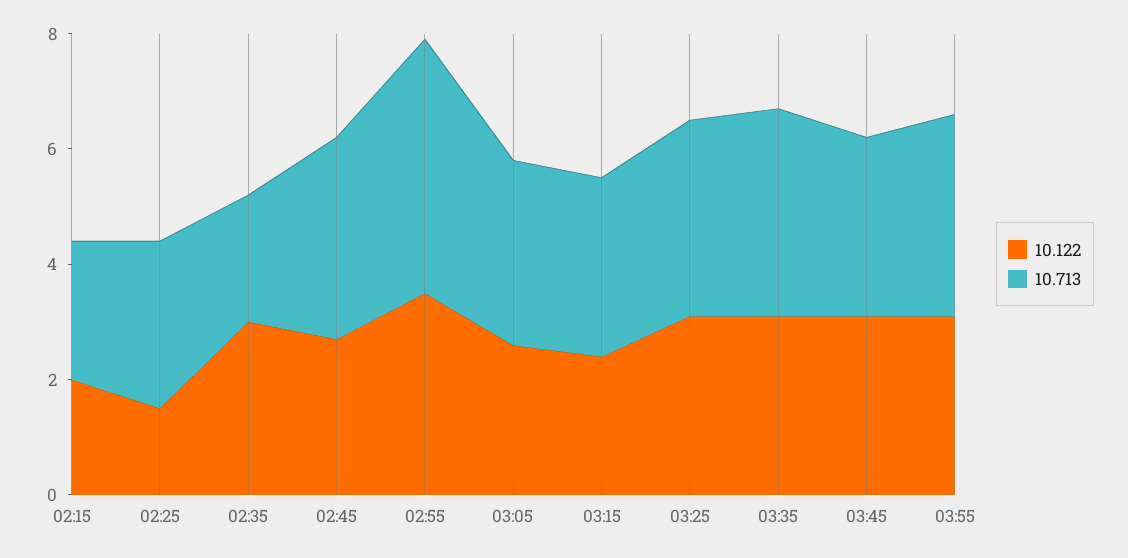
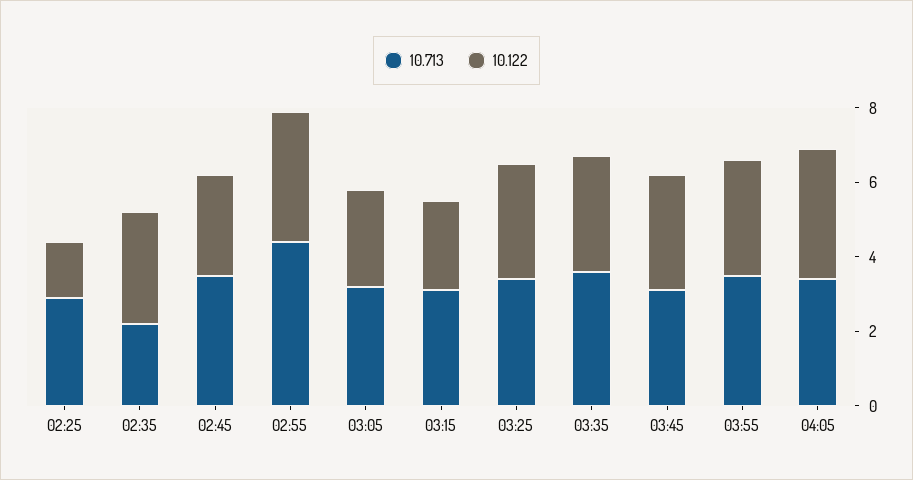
10.122, 02:15: 2 -> none
10.713, 02:15: 2.5 -> none
10.713, 04:05: none -> 3.5
10.122, 04:05: none -> 3.5

